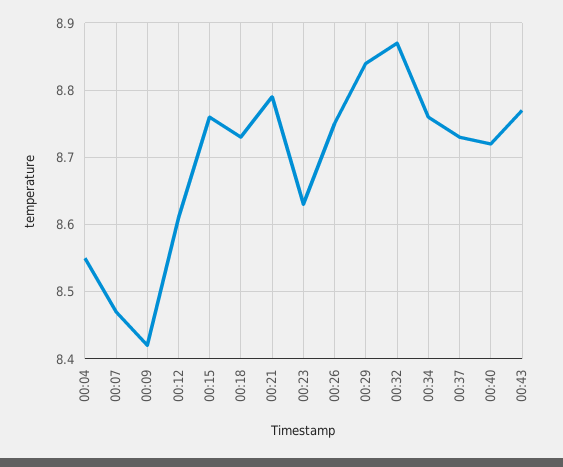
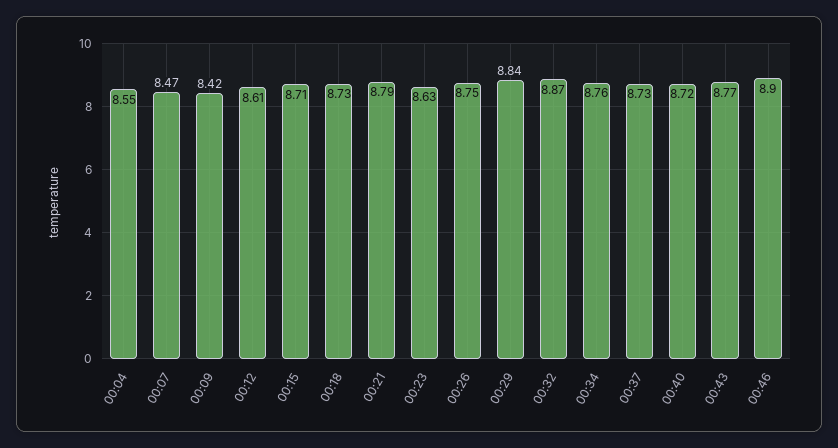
00:15: 8.76 -> 8.71
00:46: none -> 8.9

